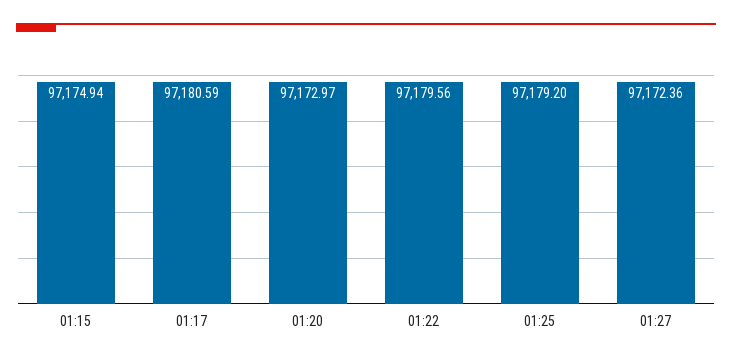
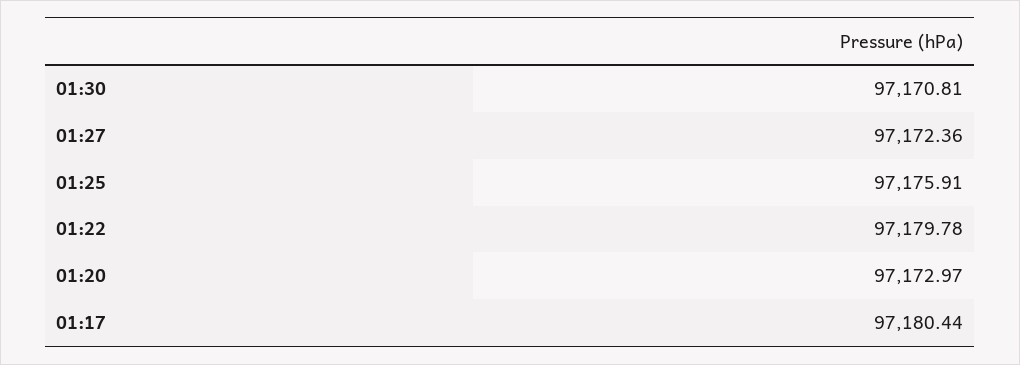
01:15: 97174.94 -> none
01:17: 97180.59 -> 97180.44
01:22: 97179.56 -> 97179.78
01:25: 97179.2 -> 97175.91
01:30: none -> 97170.81

